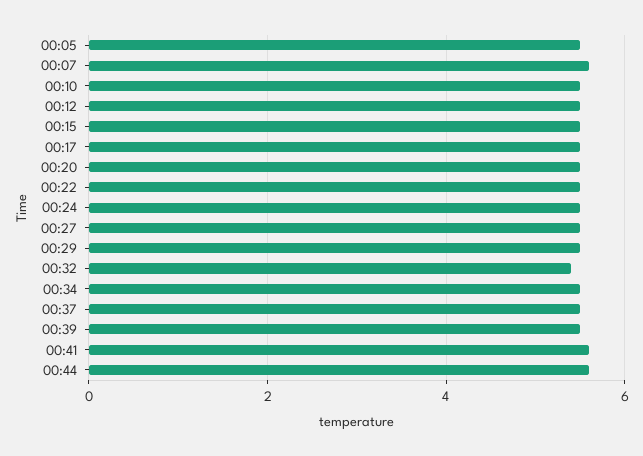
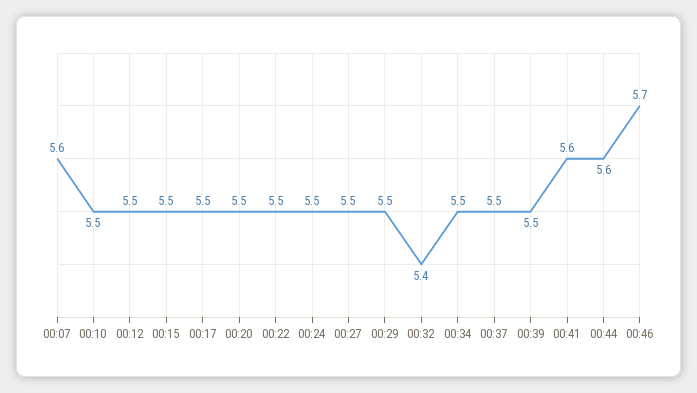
00:05: 5.5 -> none
00:46: none -> 5.7

